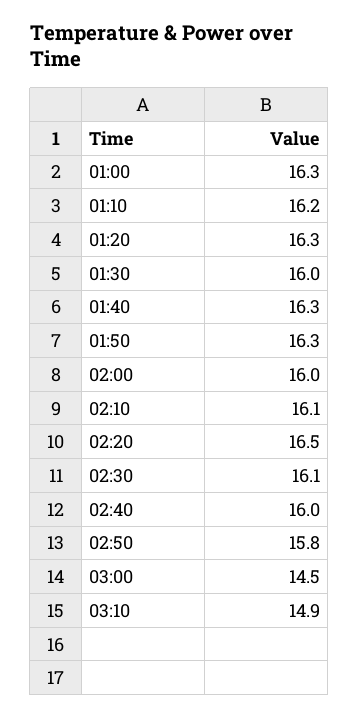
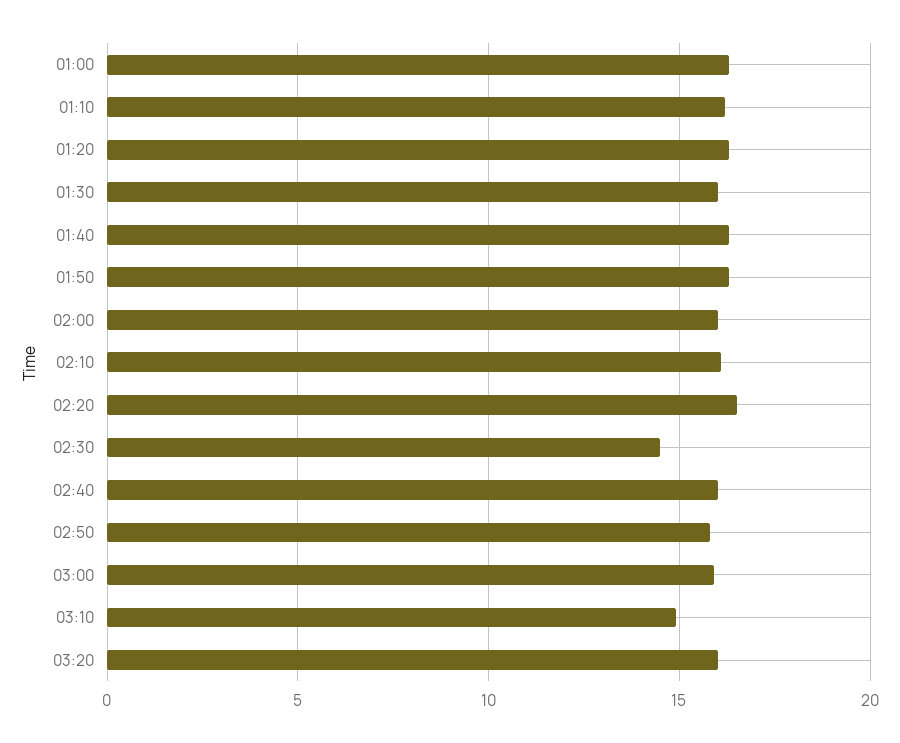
02:30: 16.1 -> 14.5
03:00: 14.5 -> 16
03:20: none -> 16

